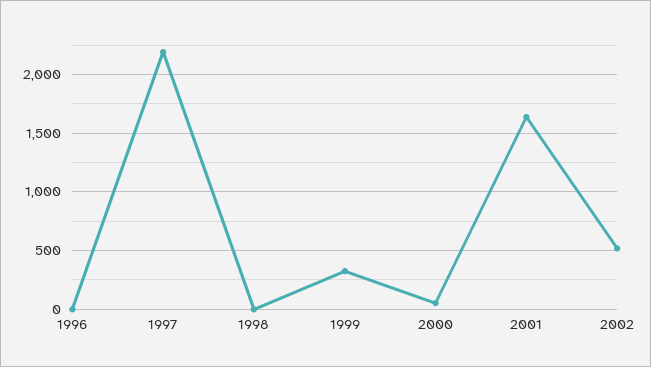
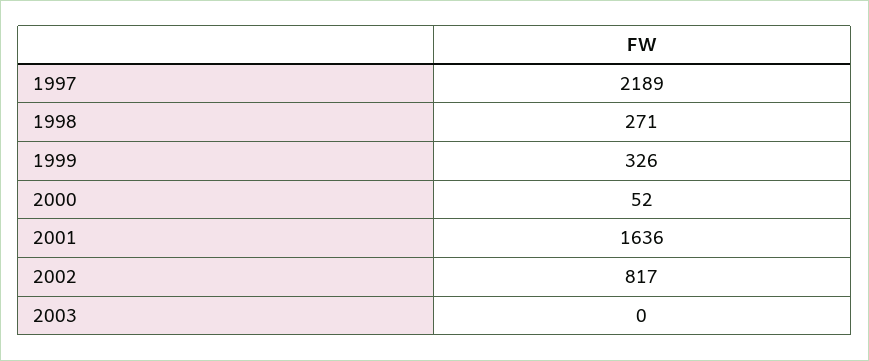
1996: 0 -> none
1998: 0 -> 271
2002: 500 -> 817
2003: none -> 0

